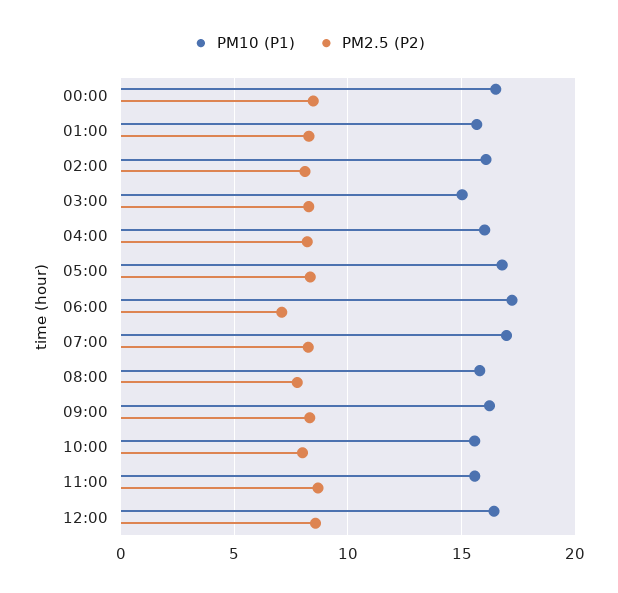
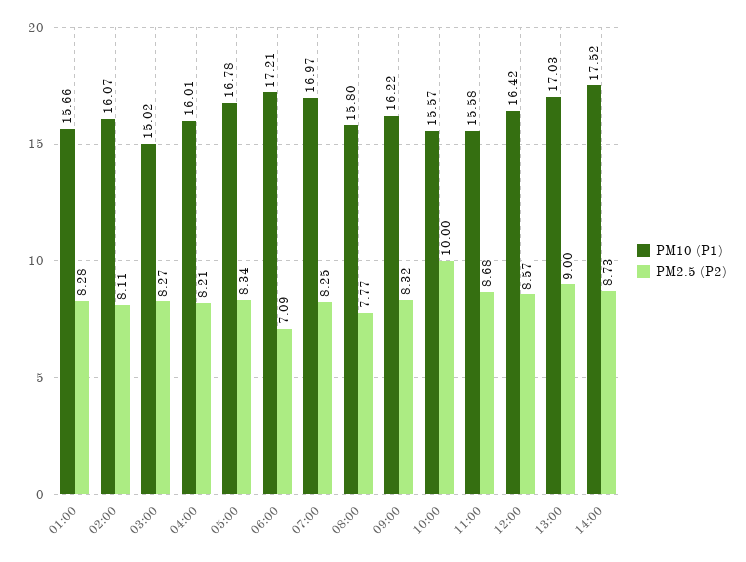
PM10 (P1), 00:00: 16.5 -> none
PM2.5 (P2), 00:00: 8.5 -> none
PM2.5 (P2), 10:00: 8 -> 10
PM10 (P1), 13:00: none -> 17.03
PM2.5 (P2), 13:00: none -> 9
PM10 (P1), 14:00: none -> 17.52
PM2.5 (P2), 14:00: none -> 8.73

